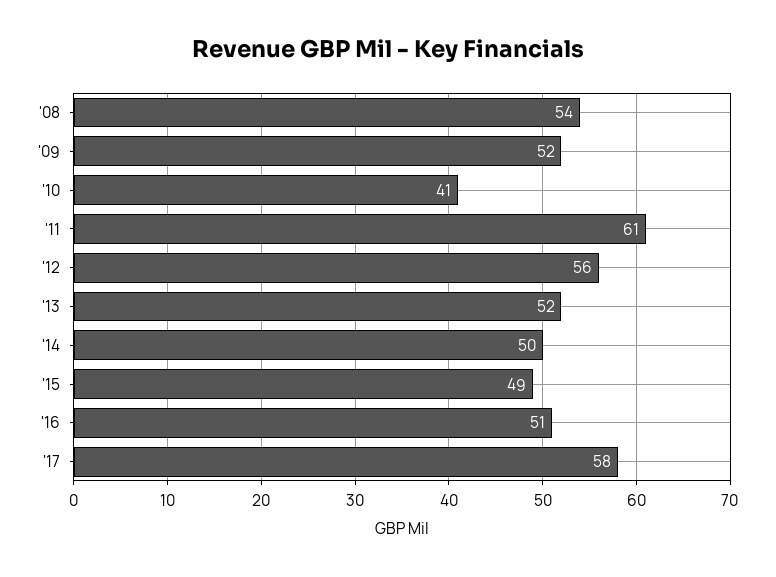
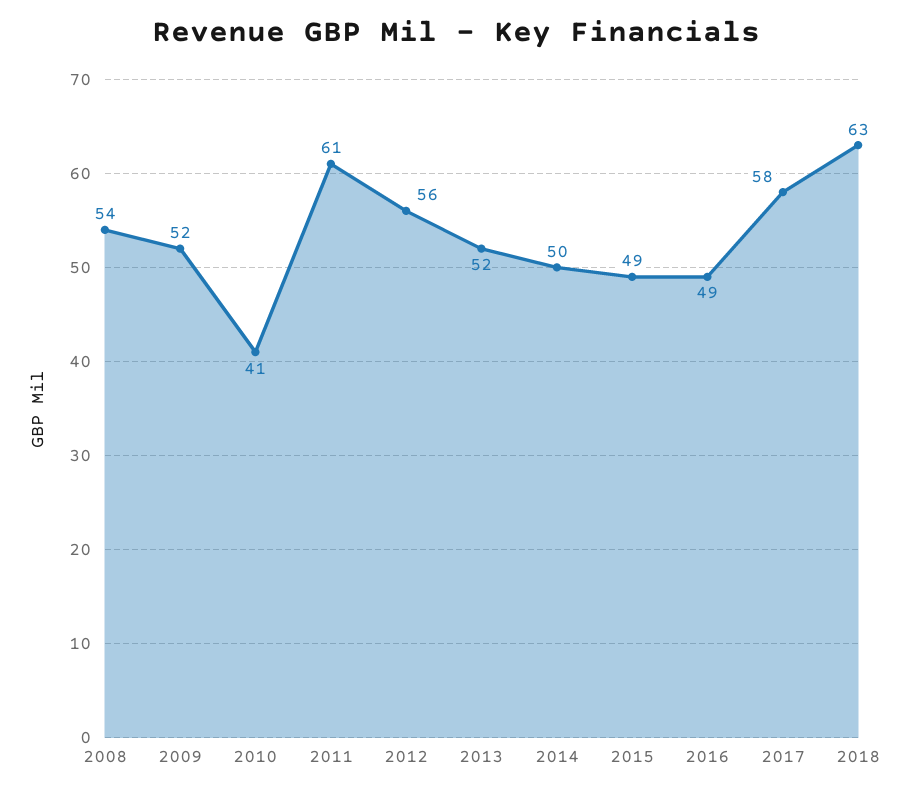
'16: 51 -> 49
2018: none -> 63

